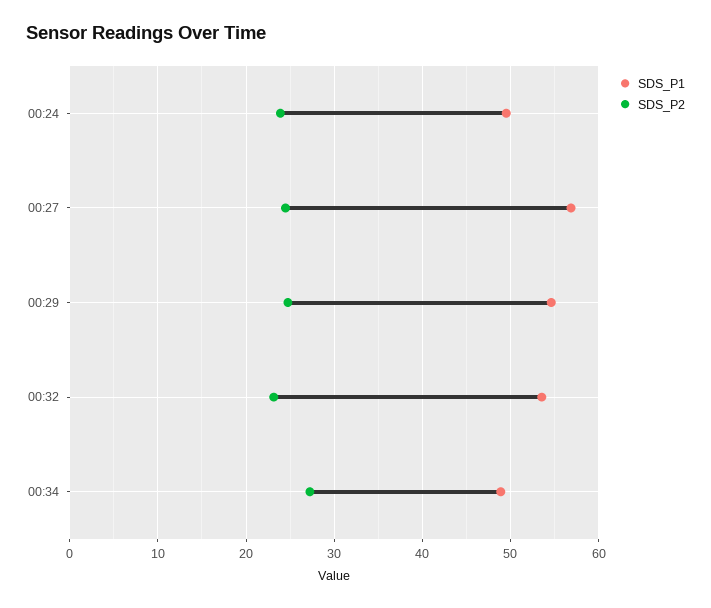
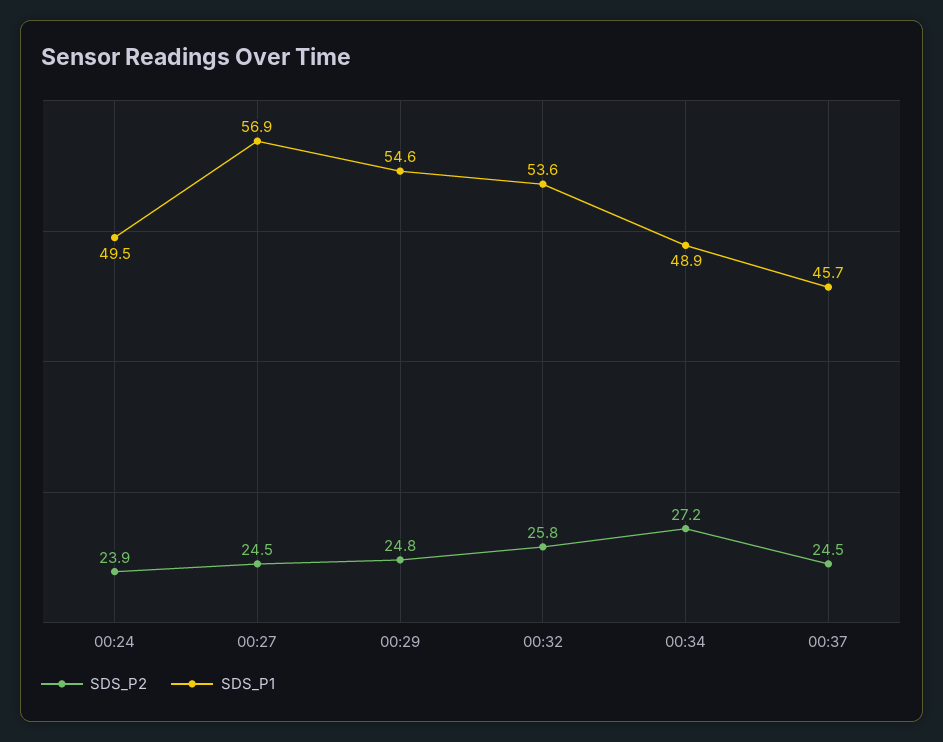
SDS_P2, 00:32: 23 -> 25.8
SDS_P2, 00:37: none -> 24.5
SDS_P1, 00:37: none -> 45.7

